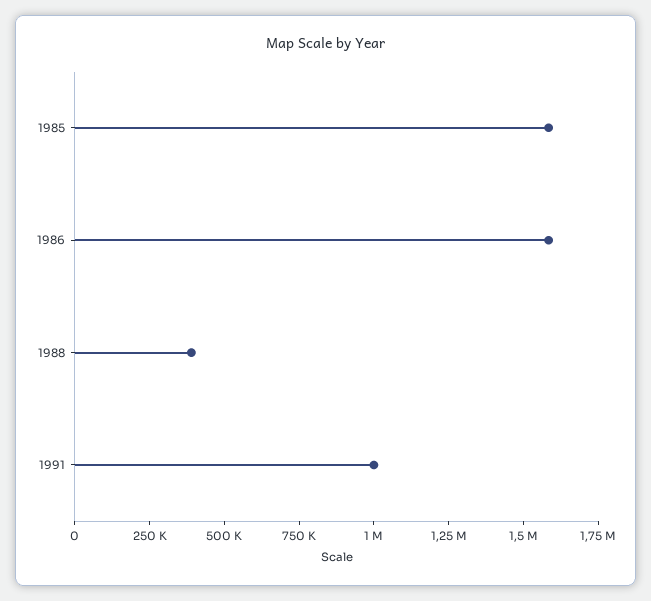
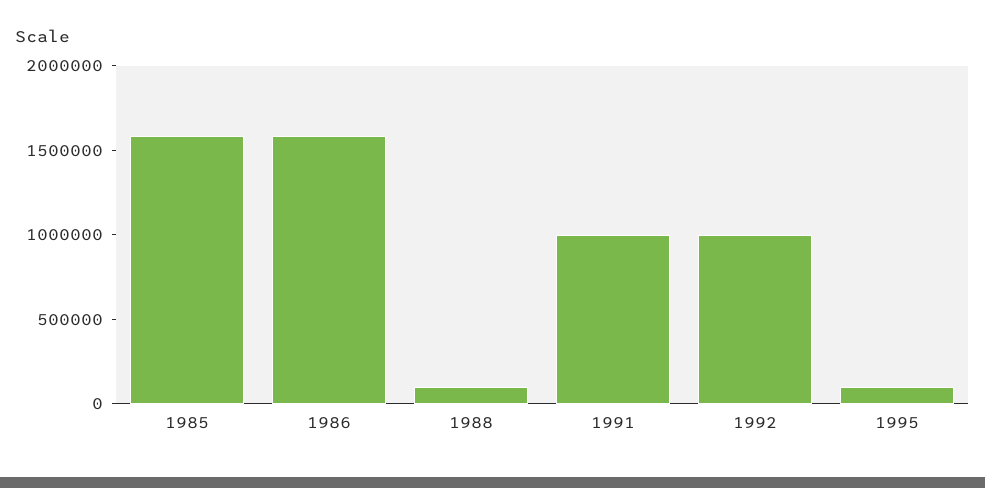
1988: 400000 -> 100000
1992: none -> 1000000
1995: none -> 100000

